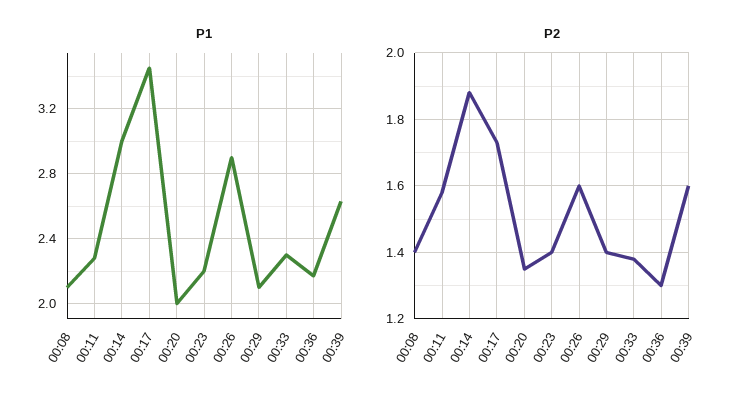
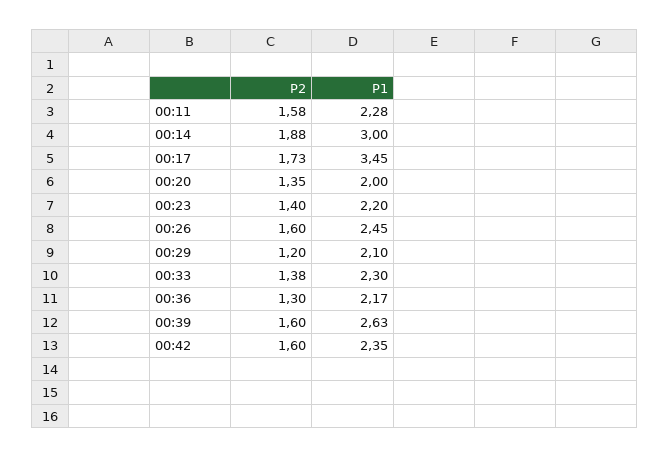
P1, 00:08: 2.1 -> none
P1, 00:26: 2.9 -> 2.45
P2, 00:08: 1.4 -> none
P2, 00:29: 1.4 -> 1.2
P2, 00:42: none -> 1.6
P1, 00:42: none -> 2.35

